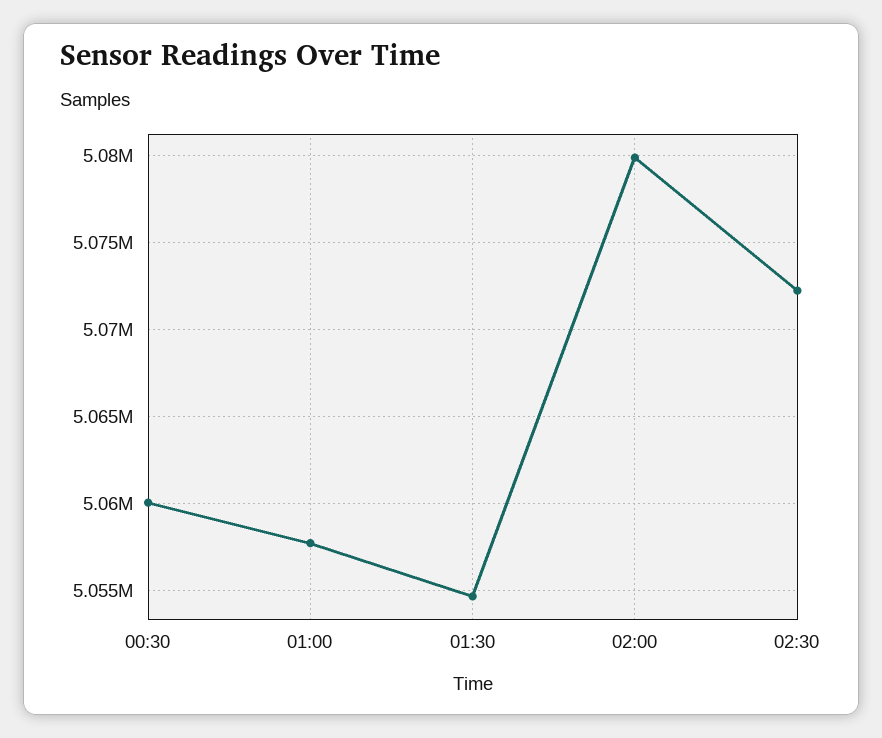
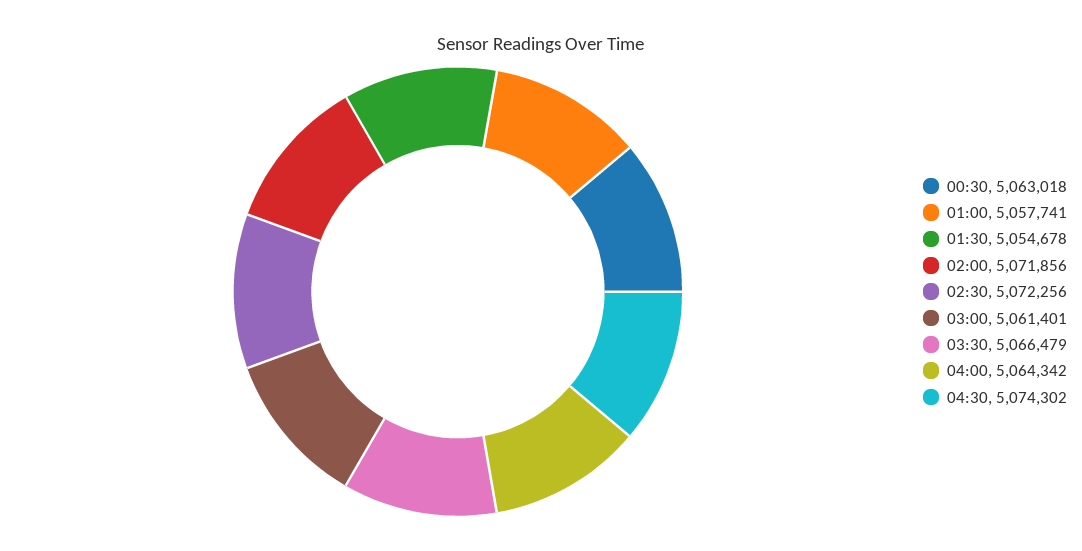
00:30: 5060000 -> 5063018
02:00: 5080000 -> 5071856
03:00: none -> 5061401
03:30: none -> 5066479
04:00: none -> 5064342
04:30: none -> 5074302

